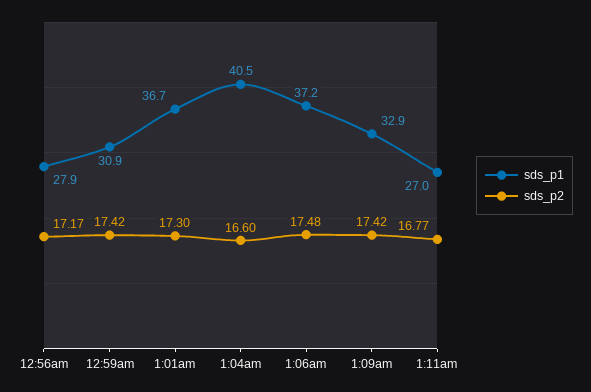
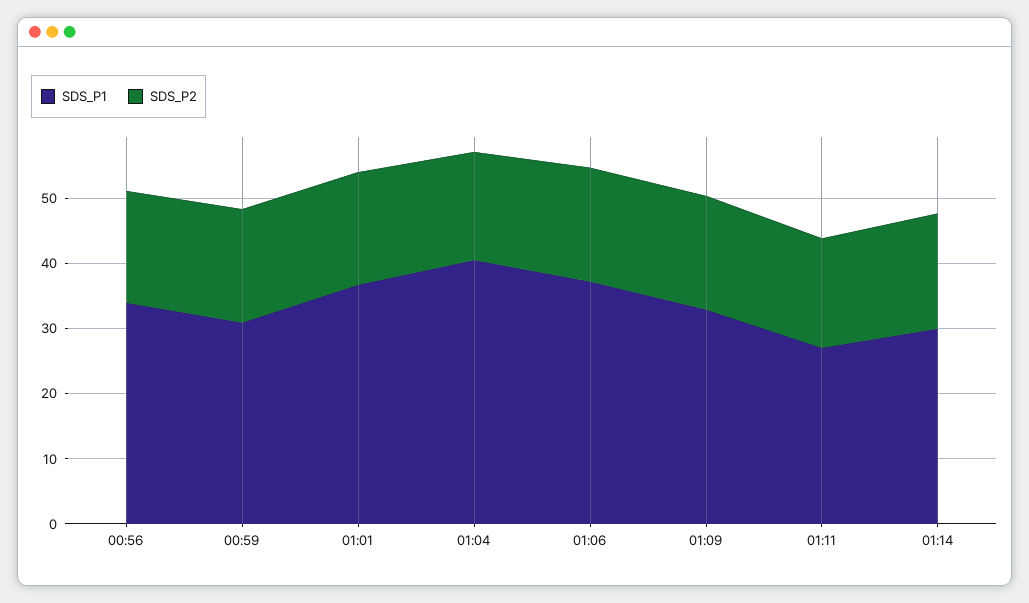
sds_p1, 12:56am: 27.9 -> 34
sds_p1, 01:14: none -> 30
sds_p2, 01:14: none -> 18

